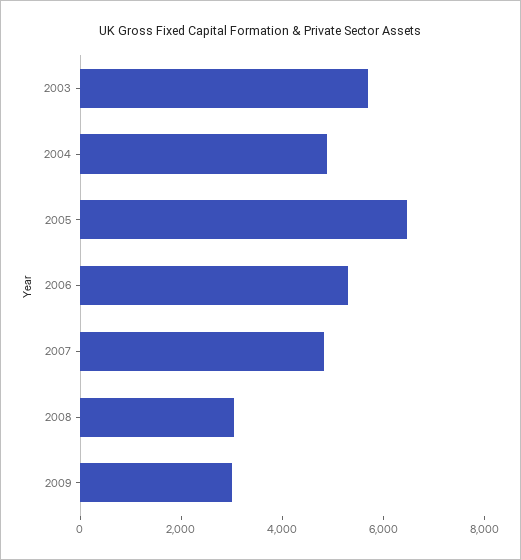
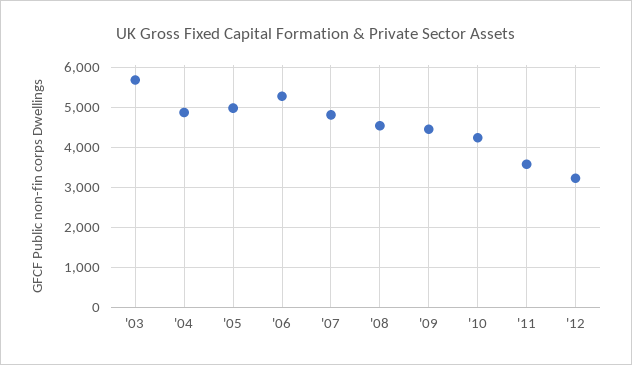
2005: 6500 -> 5000
2008: 3000 -> 4600
2009: 3000 -> 4400
'10: none -> 4200
'11: none -> 3600
'12: none -> 3200

